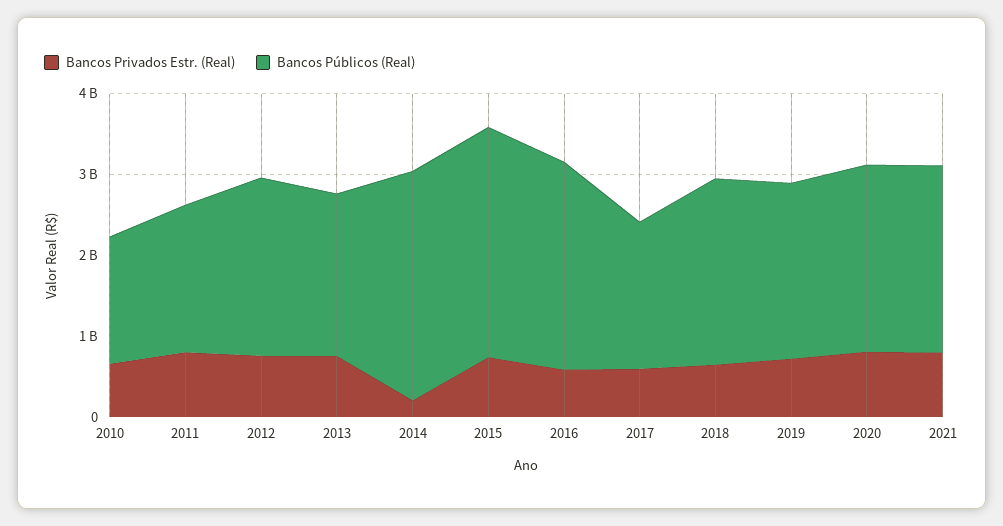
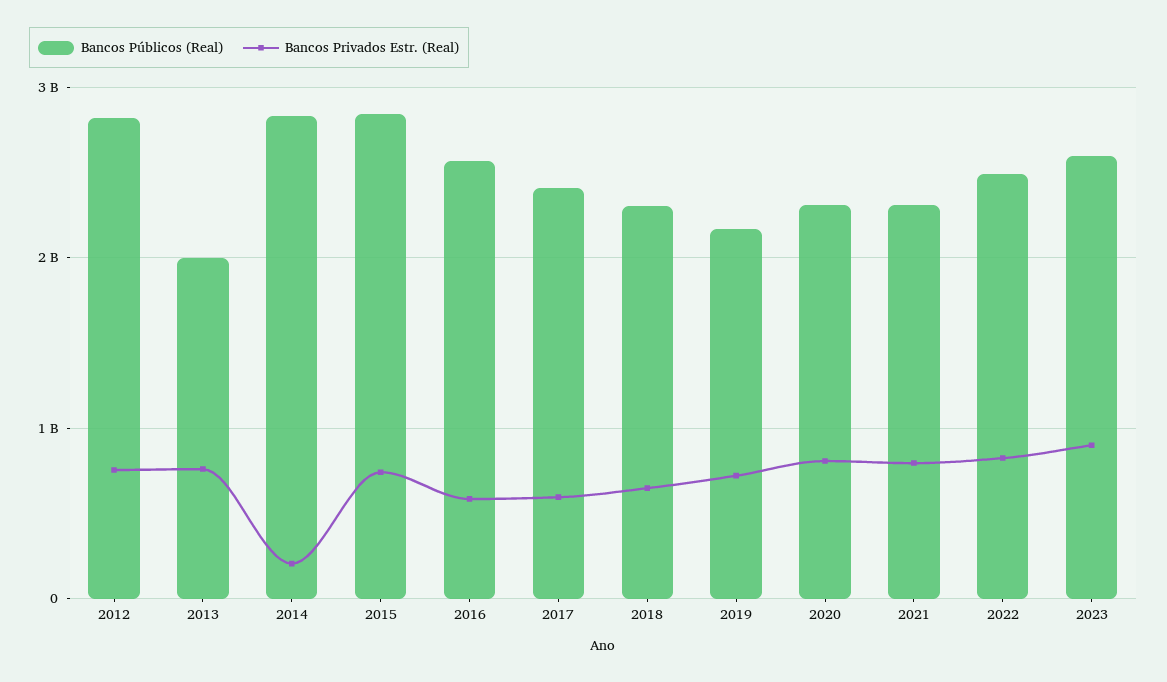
Bancos Privados Estr. (Real), 2010: 600000000 -> none
Bancos Públicos (Real), 2010: 1600000000 -> none
Bancos Privados Estr. (Real), 2011: 800000000 -> none
Bancos Públicos (Real), 2011: 1800000000 -> none
Bancos Públicos (Real), 2012: 2200000000 -> 2800000000
Bancos Públicos (Real), 2017: 1800000000 -> 2400000000
Bancos Públicos (Real), 2022: none -> 2500000000
Bancos Privados Estr. (Real), 2022: none -> 800000000
Bancos Públicos (Real), 2023: none -> 2600000000
Bancos Privados Estr. (Real), 2023: none -> 900000000

